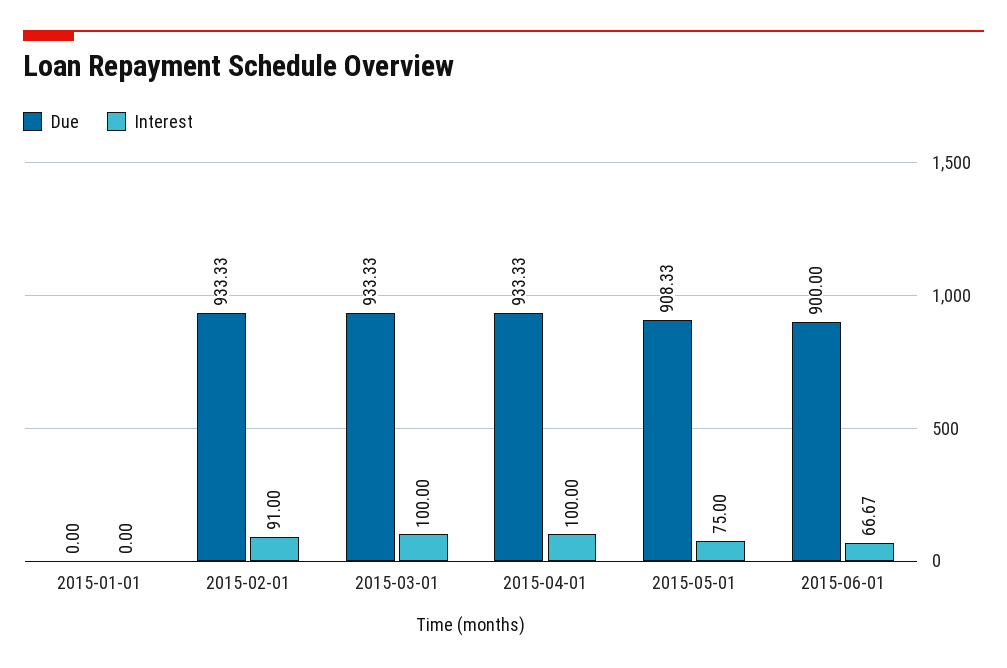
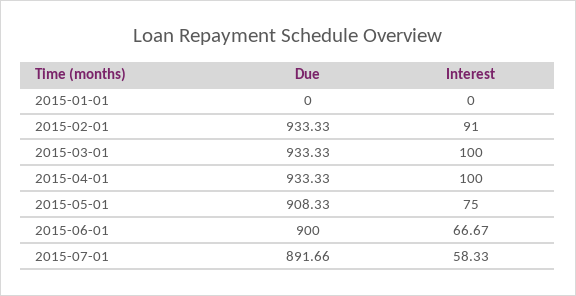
Due, 2015-07-01: none -> 891.66
Interest, 2015-07-01: none -> 58.33

